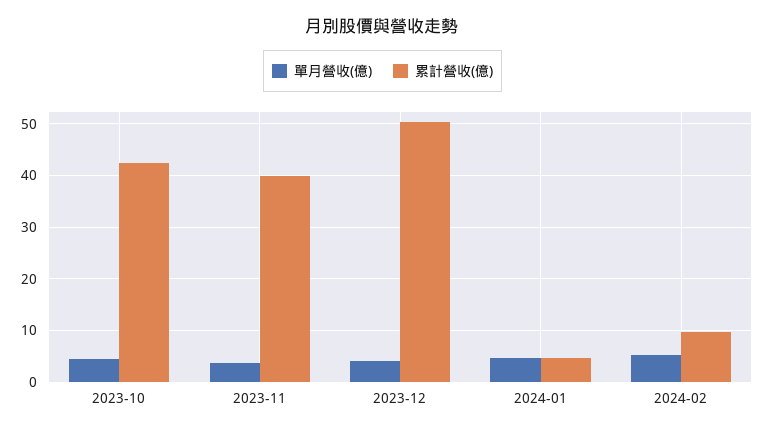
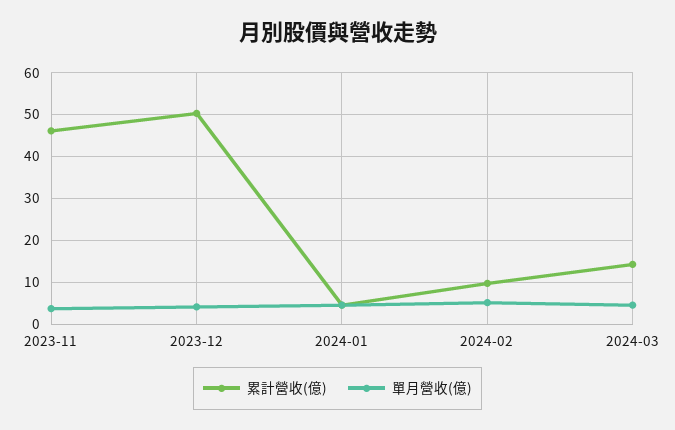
單月營收(億), 2023-10: 4 -> none
累計營收(億), 2023-10: 42 -> none
累計營收(億), 2023-11: 40 -> 46
累計營收(億), 2024-03: none -> 14
單月營收(億), 2024-03: none -> 4

